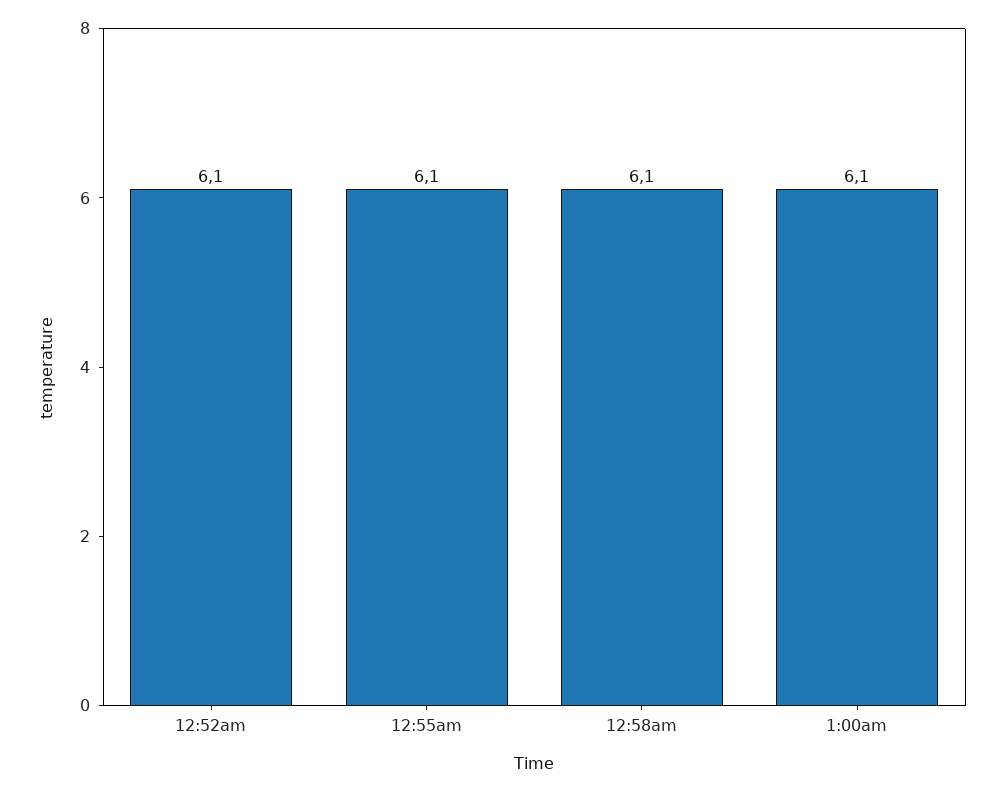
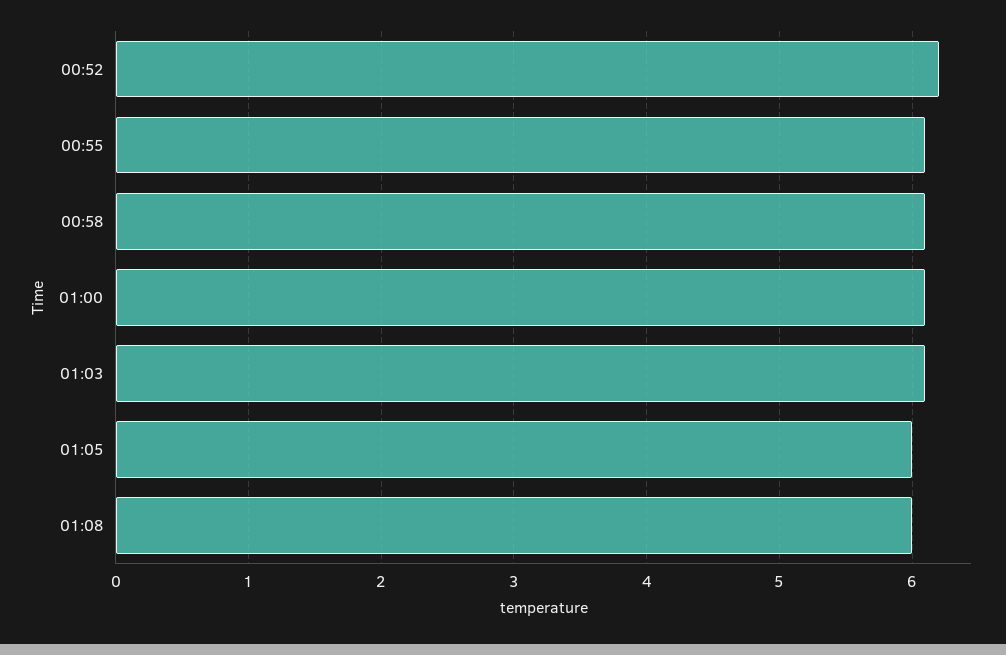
12:52am: 6.1 -> 6.2
01:03: none -> 6.1
01:05: none -> 6
01:08: none -> 6

